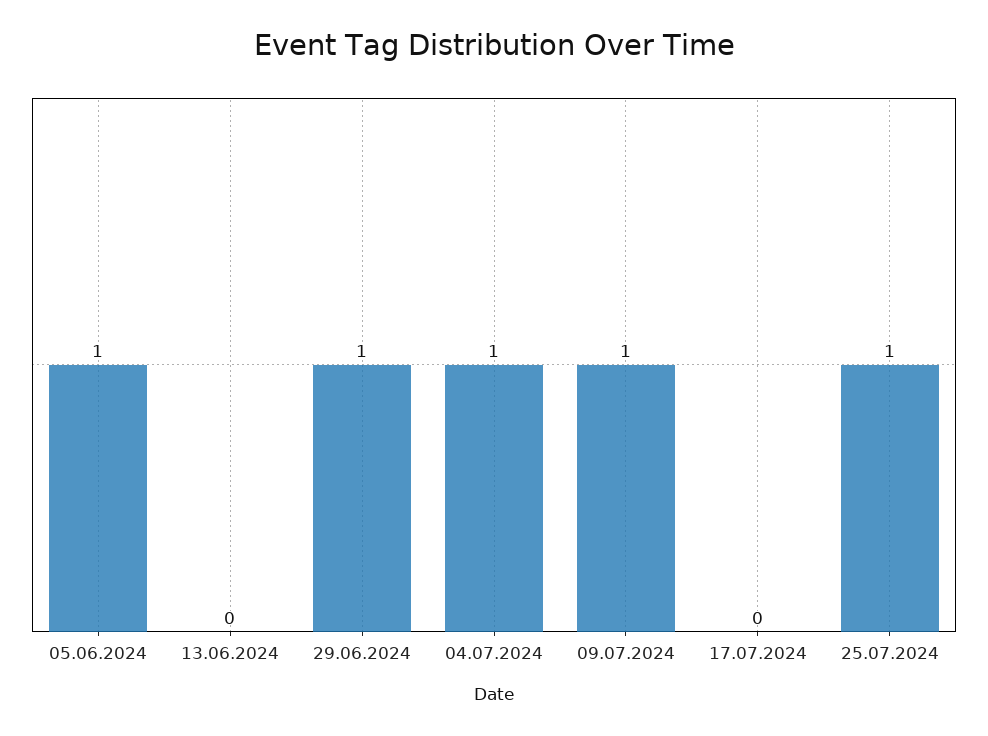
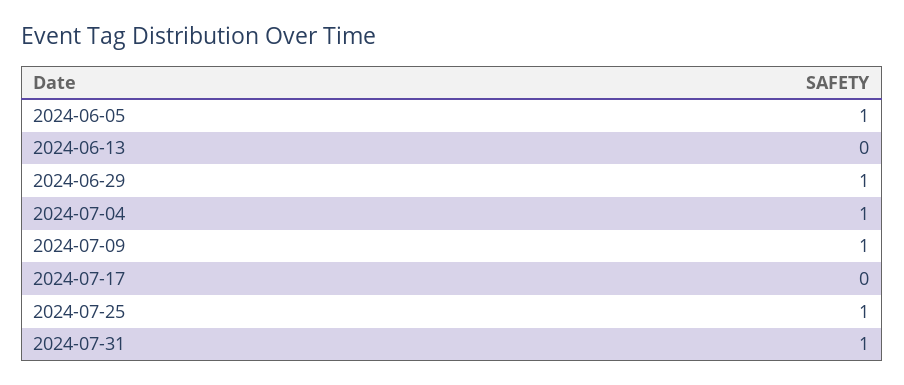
2024-07-31: none -> 1

